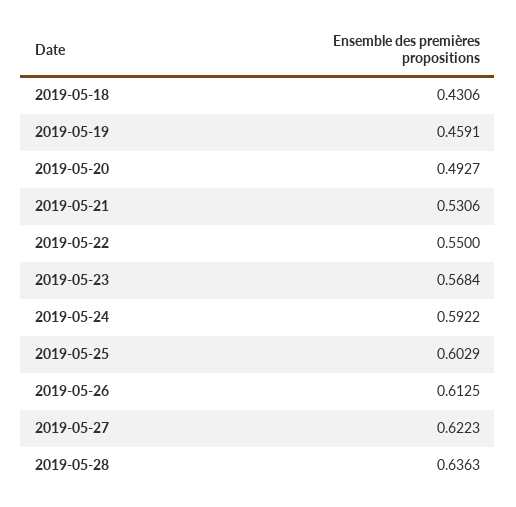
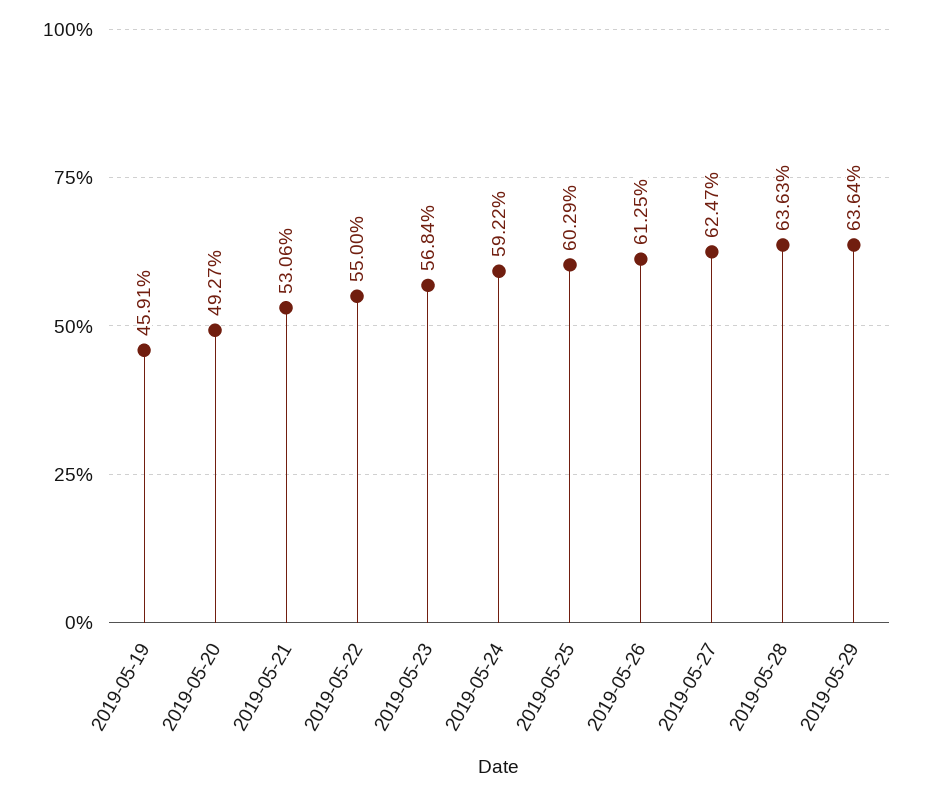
2019-05-18: 0.4306 -> none
2019-05-27: 0.6223 -> 0.6247
2019-05-29: none -> 0.6364

